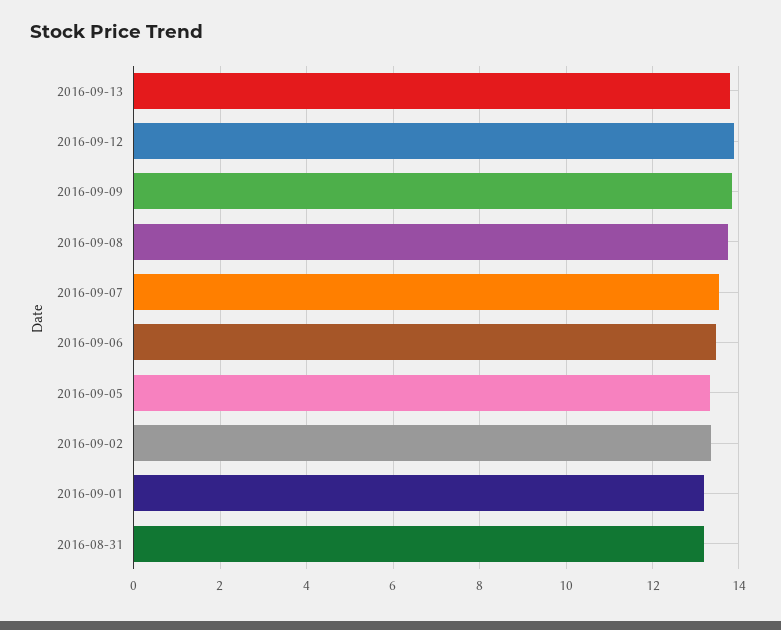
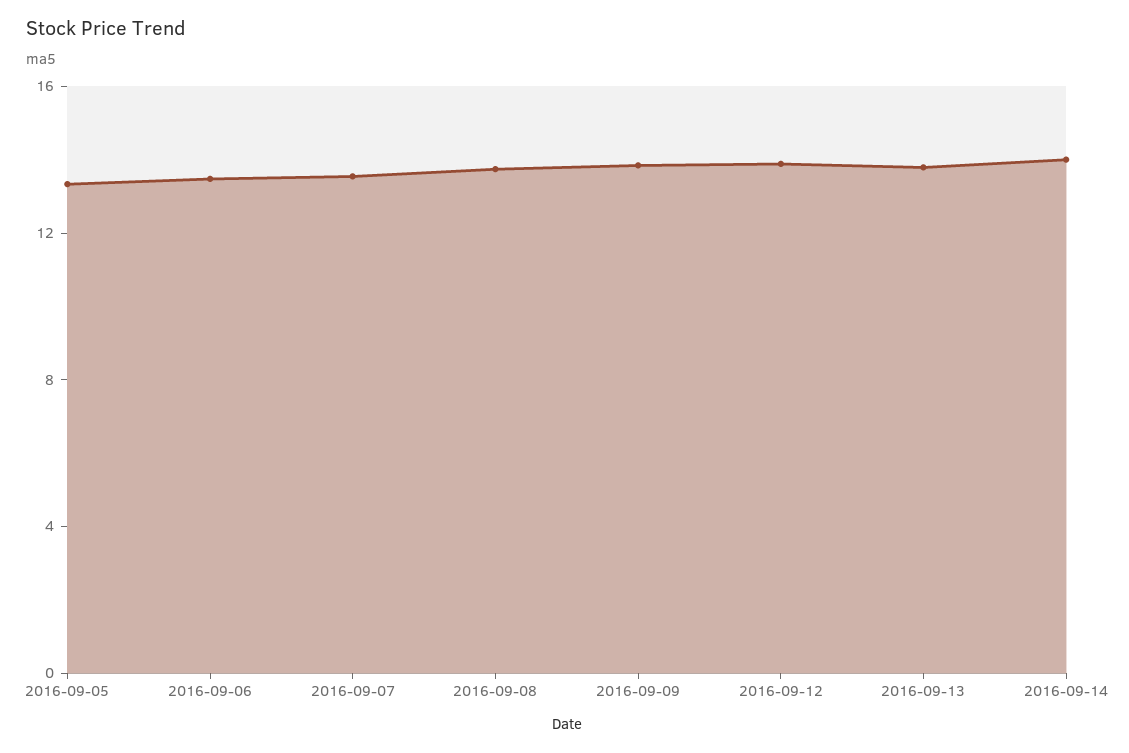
2016-09-02: 13.4 -> none
2016-09-01: 13.2 -> none
2016-08-31: 13.2 -> none
2016-09-14: none -> 14

